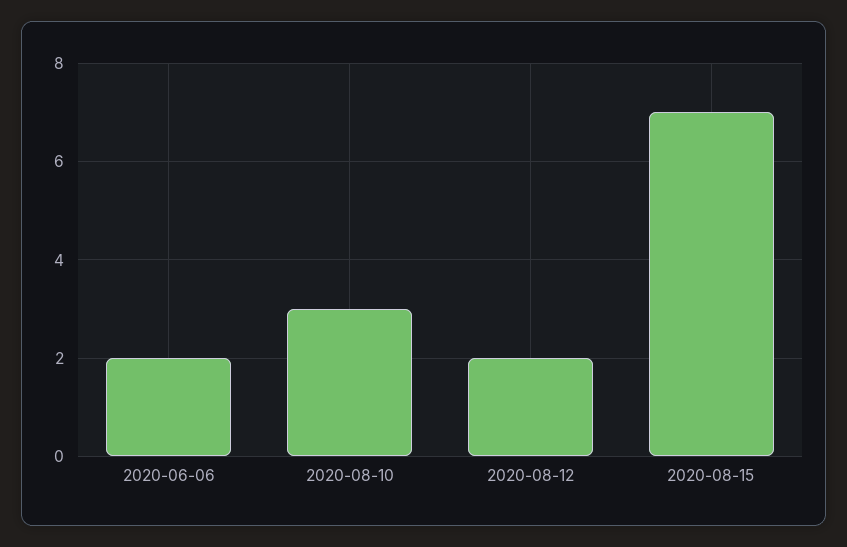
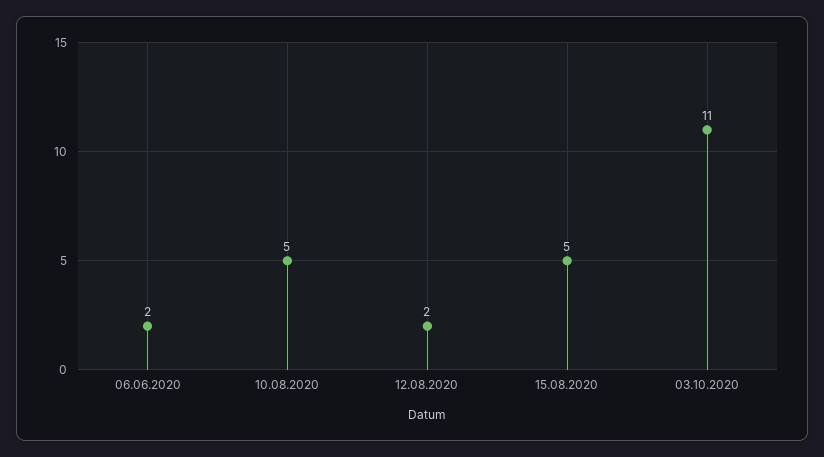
2020-08-10: 3 -> 5
2020-08-15: 7 -> 5
03.10.2020: none -> 11

